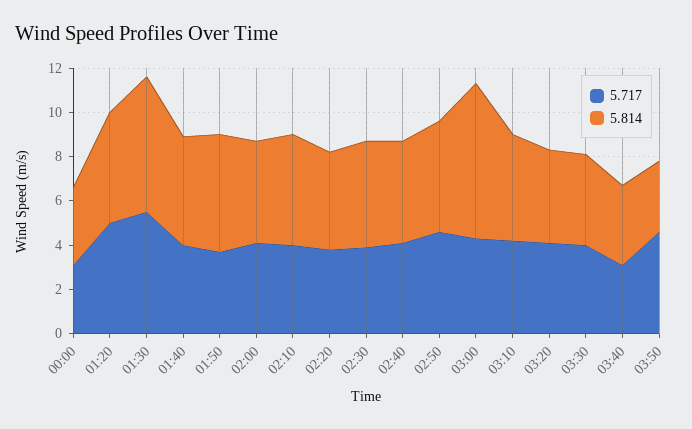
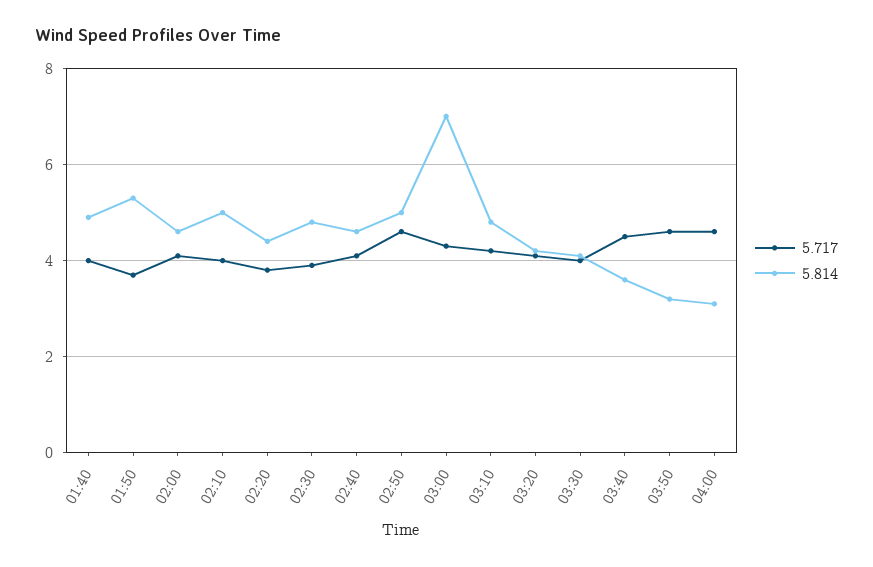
5.717, 00:00: 3 -> none
5.814, 00:00: 3.5 -> none
5.717, 01:20: 5 -> none
5.814, 01:20: 5 -> none
5.717, 01:30: 5.5 -> none
5.814, 01:30: 6 -> none
5.717, 03:40: 3 -> 4.5
5.717, 04:00: none -> 4.5
5.814, 04:00: none -> 3

